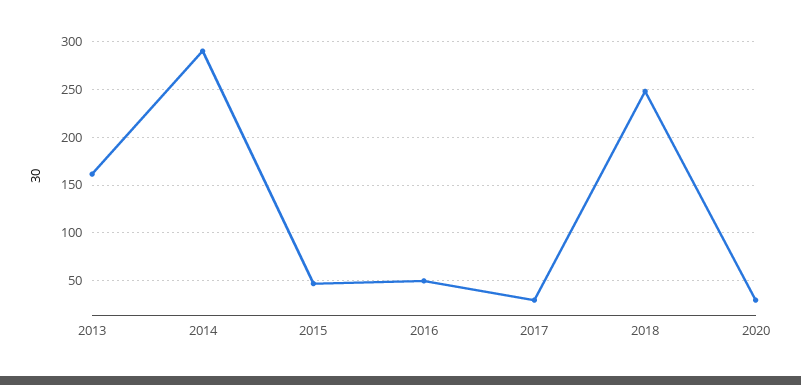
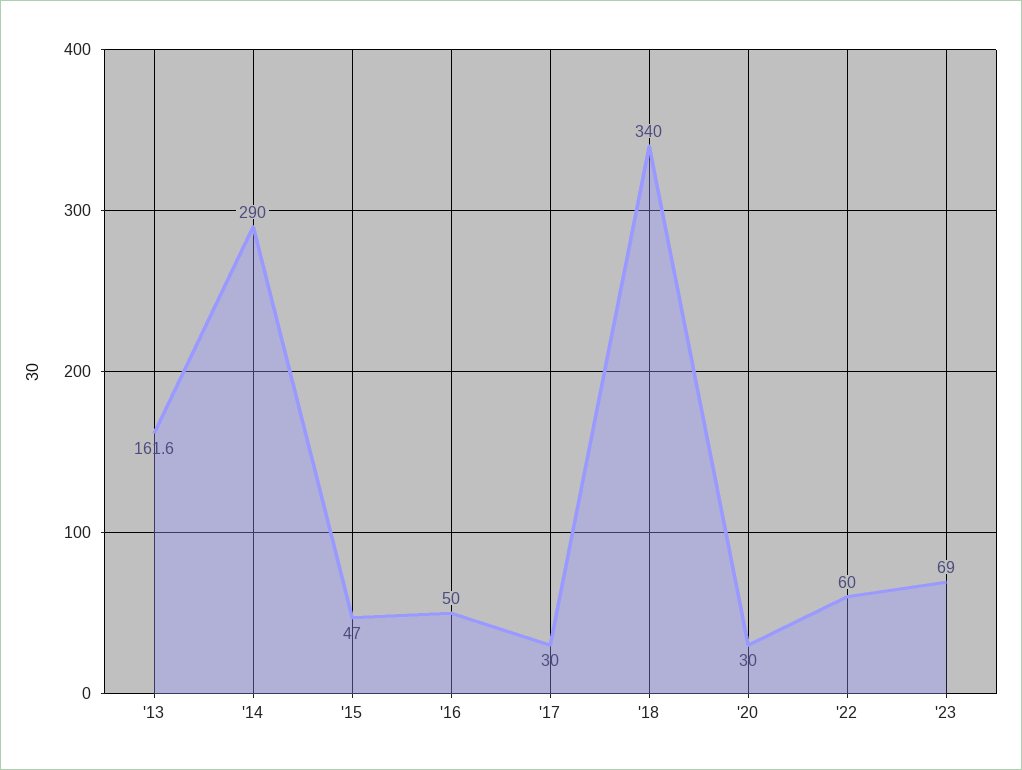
2018: 250 -> 340
'22: none -> 60
'23: none -> 69

